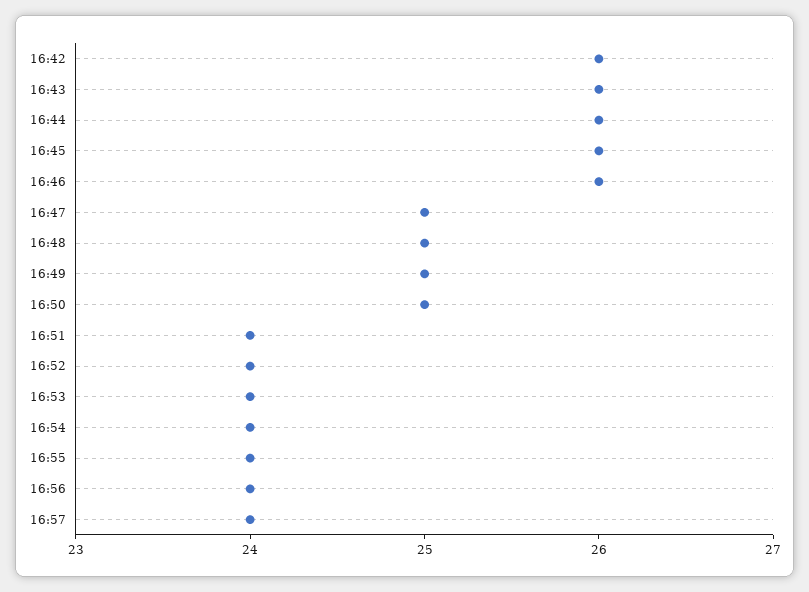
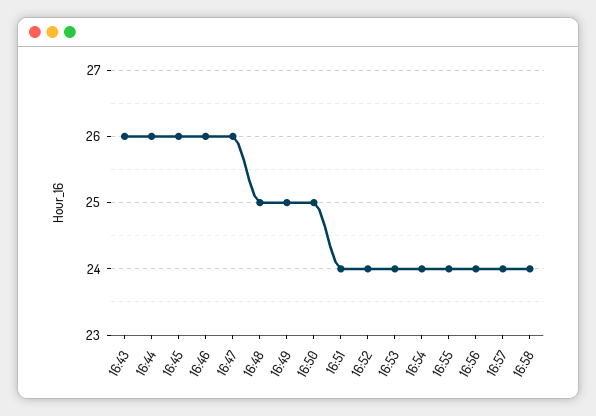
16:42: 26 -> none
16:47: 25 -> 26
16:58: none -> 24

